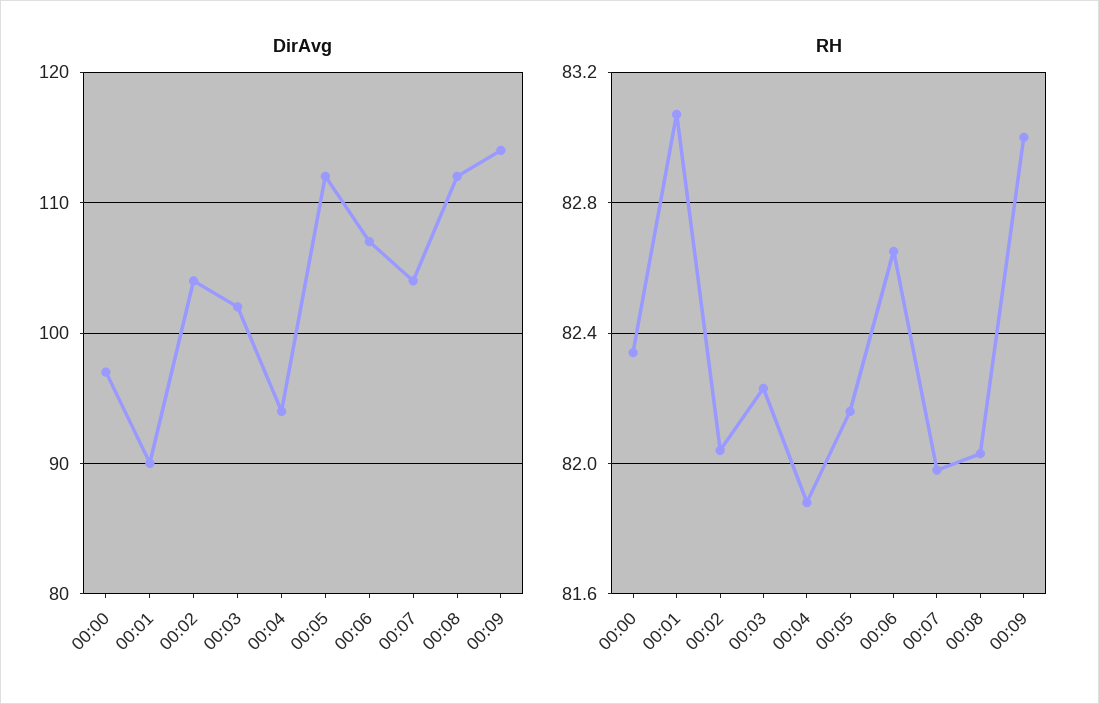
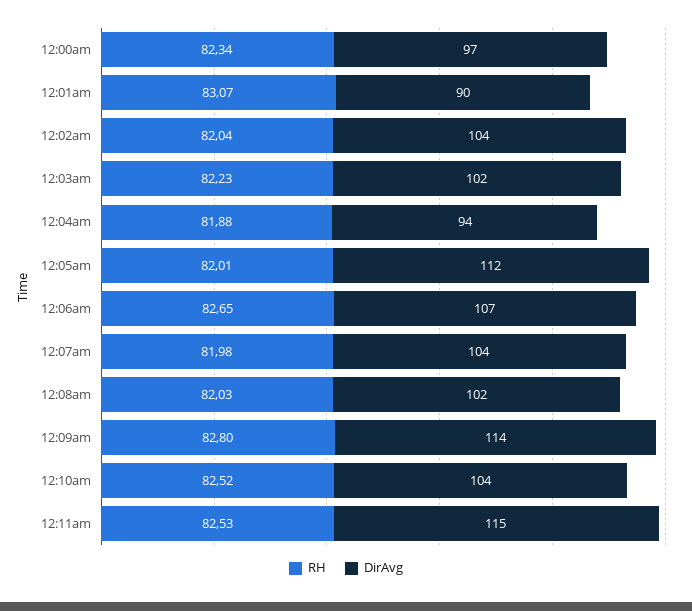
DirAvg, 00:08: 112 -> 102
RH, 00:05: 82.15 -> 82.01
RH, 00:09: 83 -> 82.8
RH, 12:10am: none -> 82.52
DirAvg, 12:10am: none -> 104
RH, 12:11am: none -> 82.53
DirAvg, 12:11am: none -> 115

